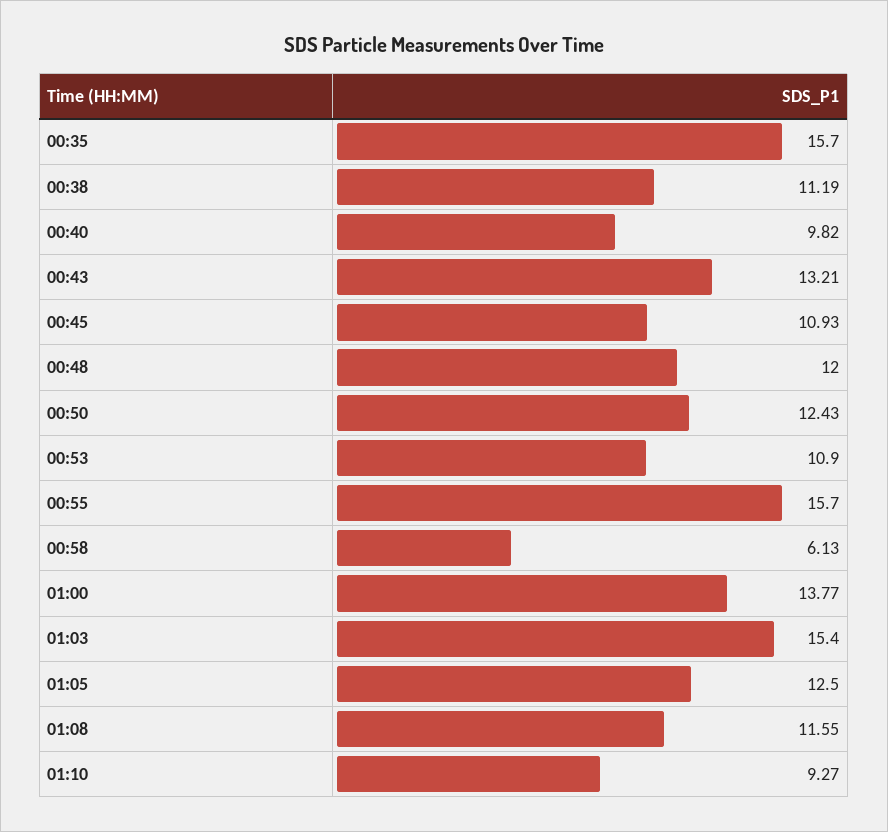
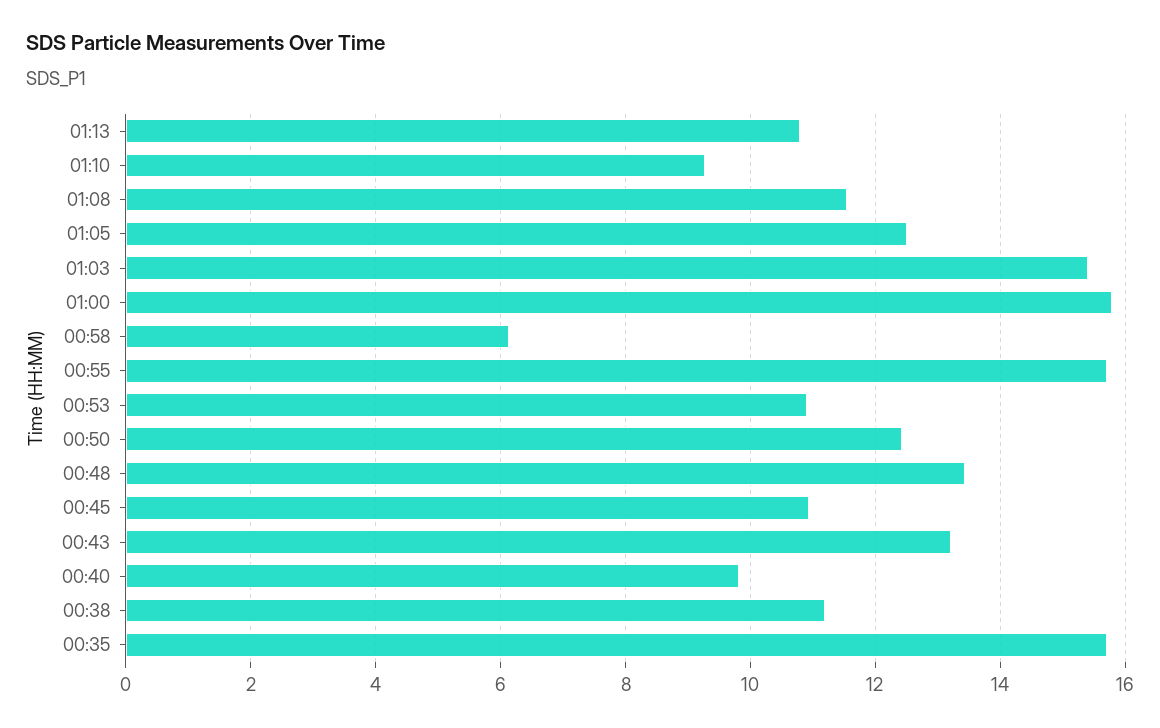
00:48: 12 -> 13.4
01:00: 13.77 -> 15.8
01:13: none -> 10.8

